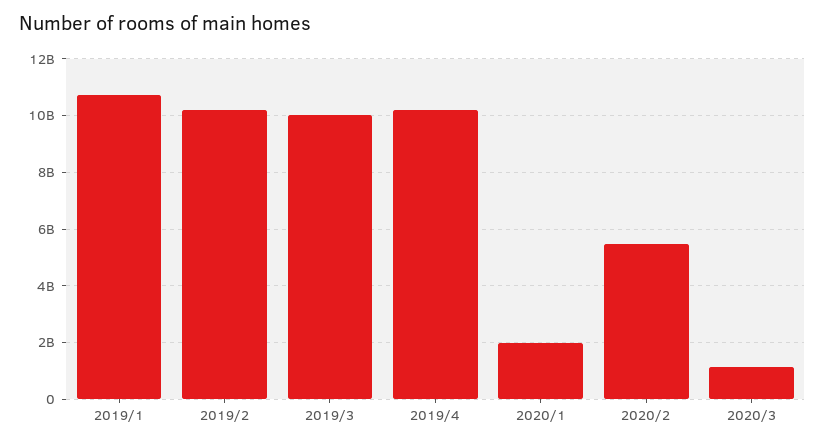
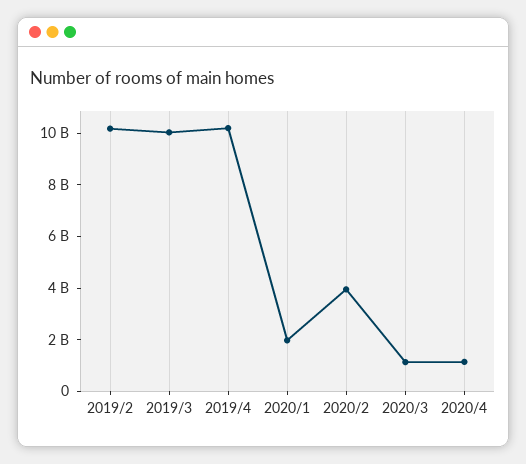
2019/1: 10750000000 -> none
2020/2: 5500000000 -> 4000000000
2020/4: none -> 1000000000

